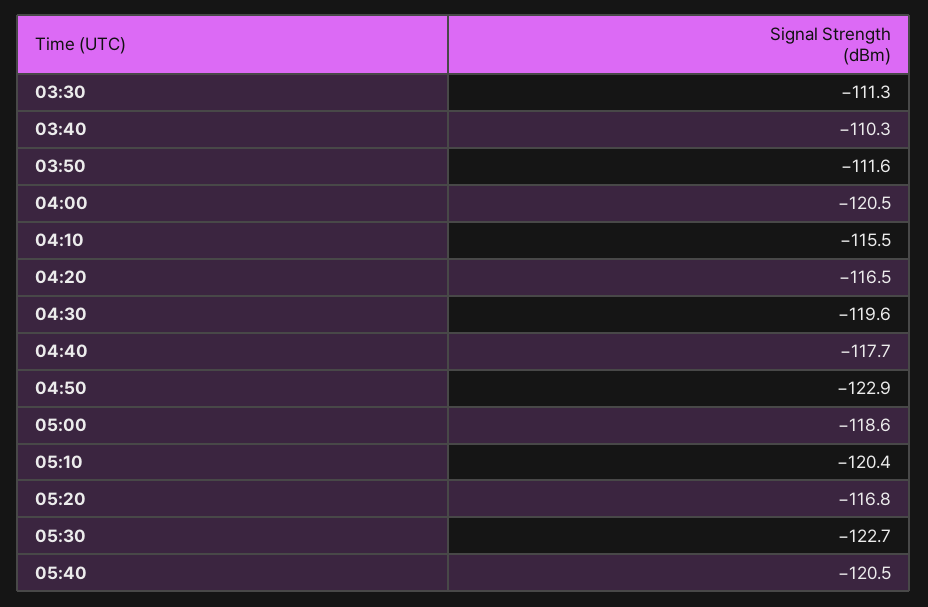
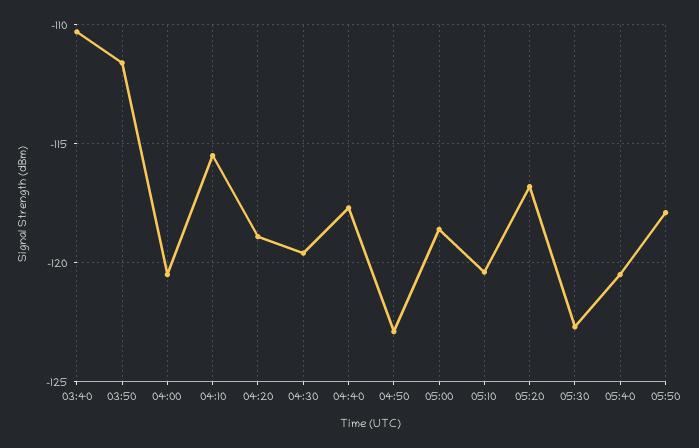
03:30: -111.3 -> none
04:20: -116.5 -> -119
05:50: none -> -118

